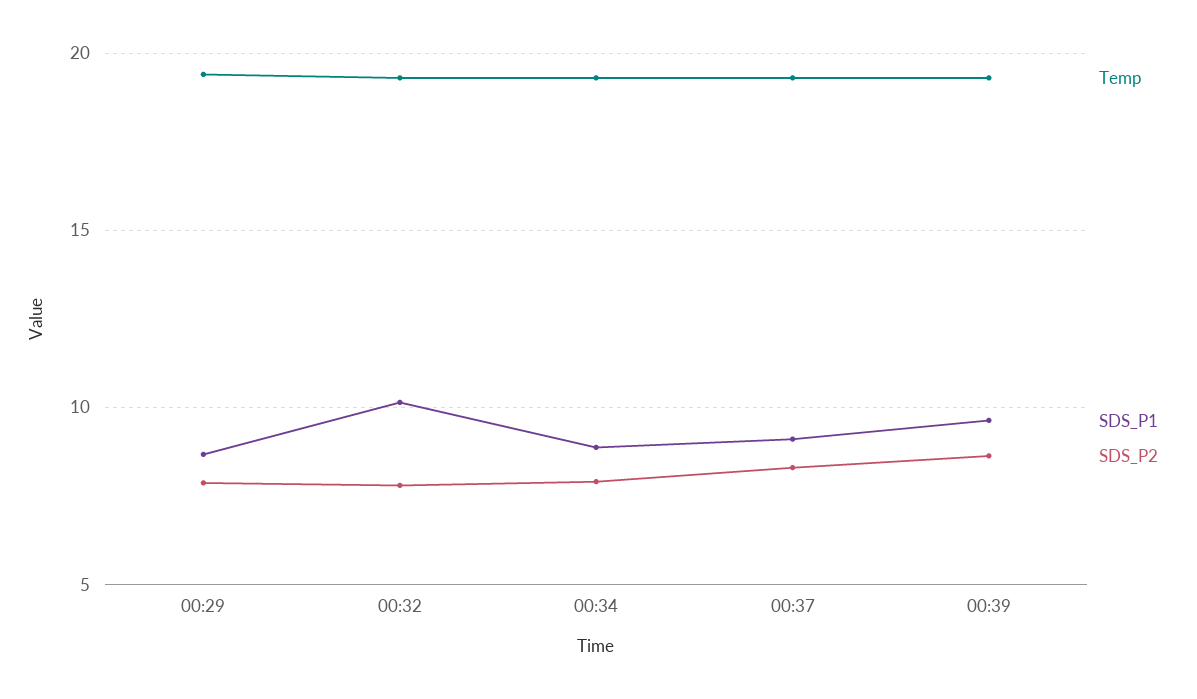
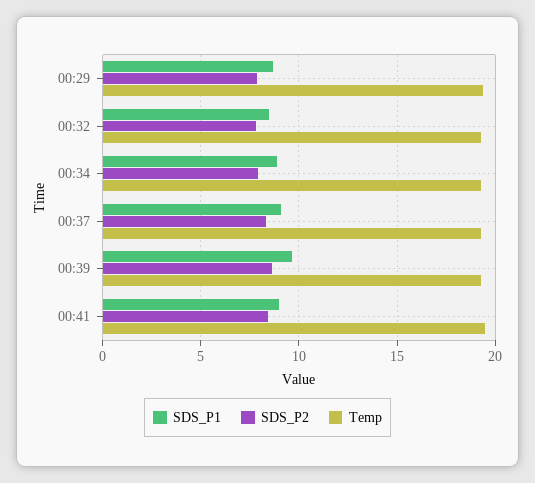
SDS_P1, 00:32: 10 -> 8.5
SDS_P1, 00:41: none -> 9
SDS_P2, 00:41: none -> 8.5
Temp, 00:41: none -> 19.5

